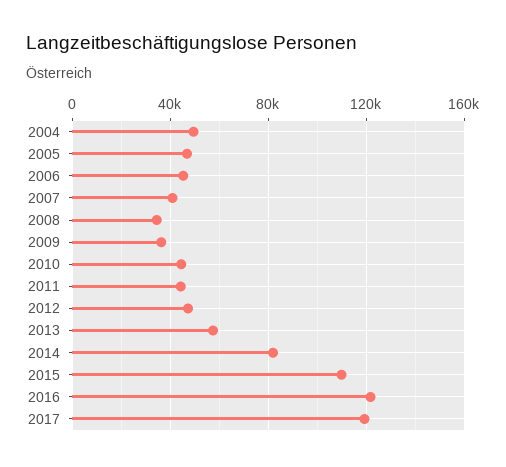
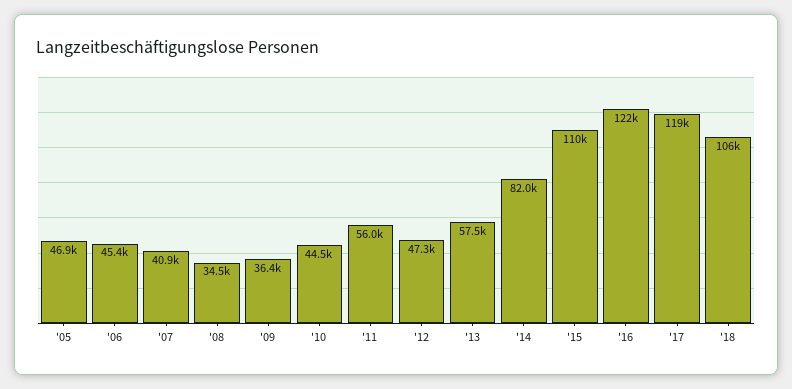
2004: 50000 -> none
2011: 45000 -> 56000
'18: none -> 106000

